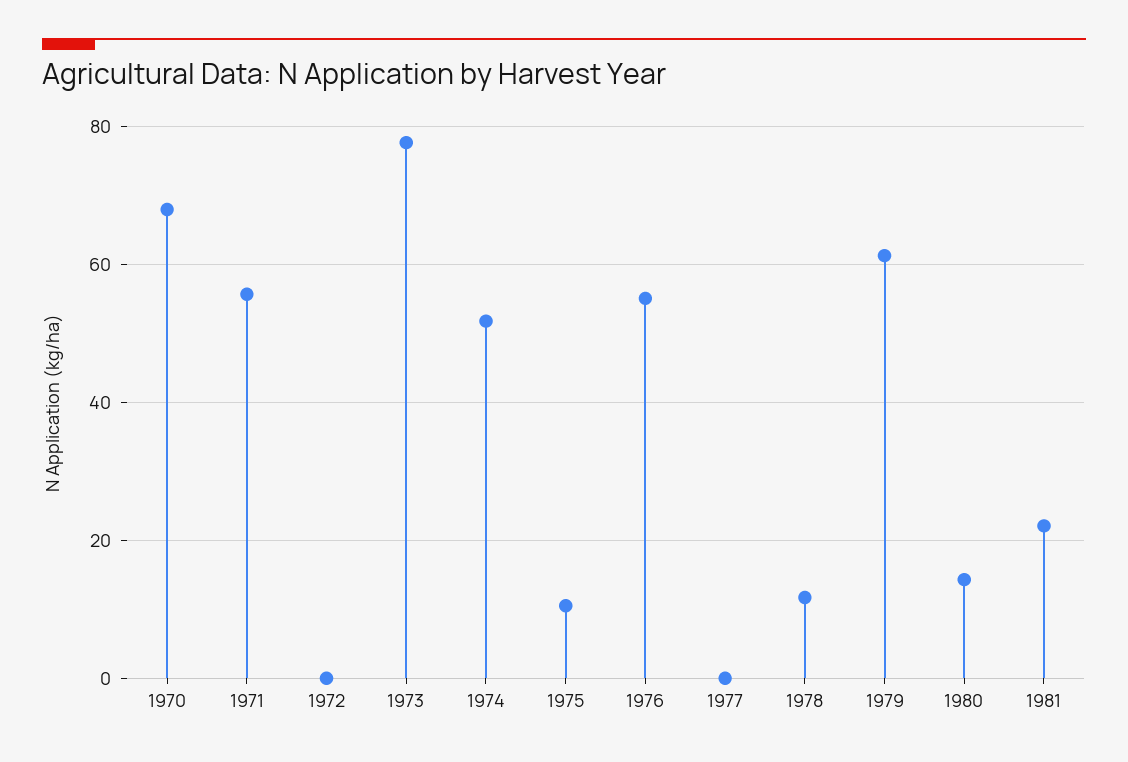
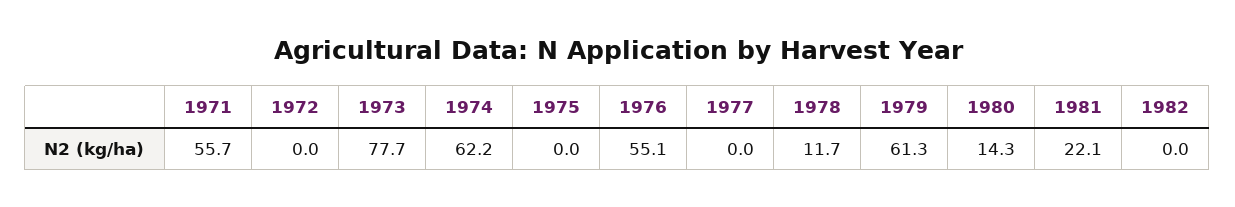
1970: 68 -> none
1974: 52 -> 62.2
1975: 10 -> 0
1982: none -> 0

